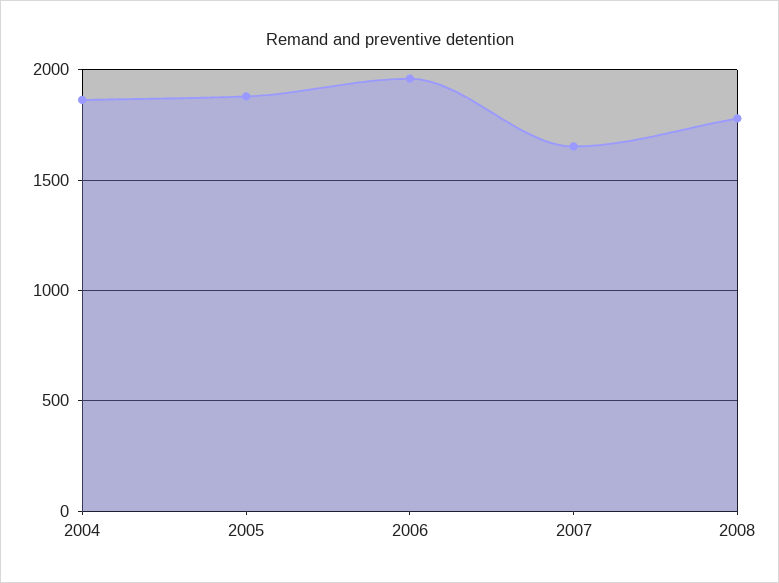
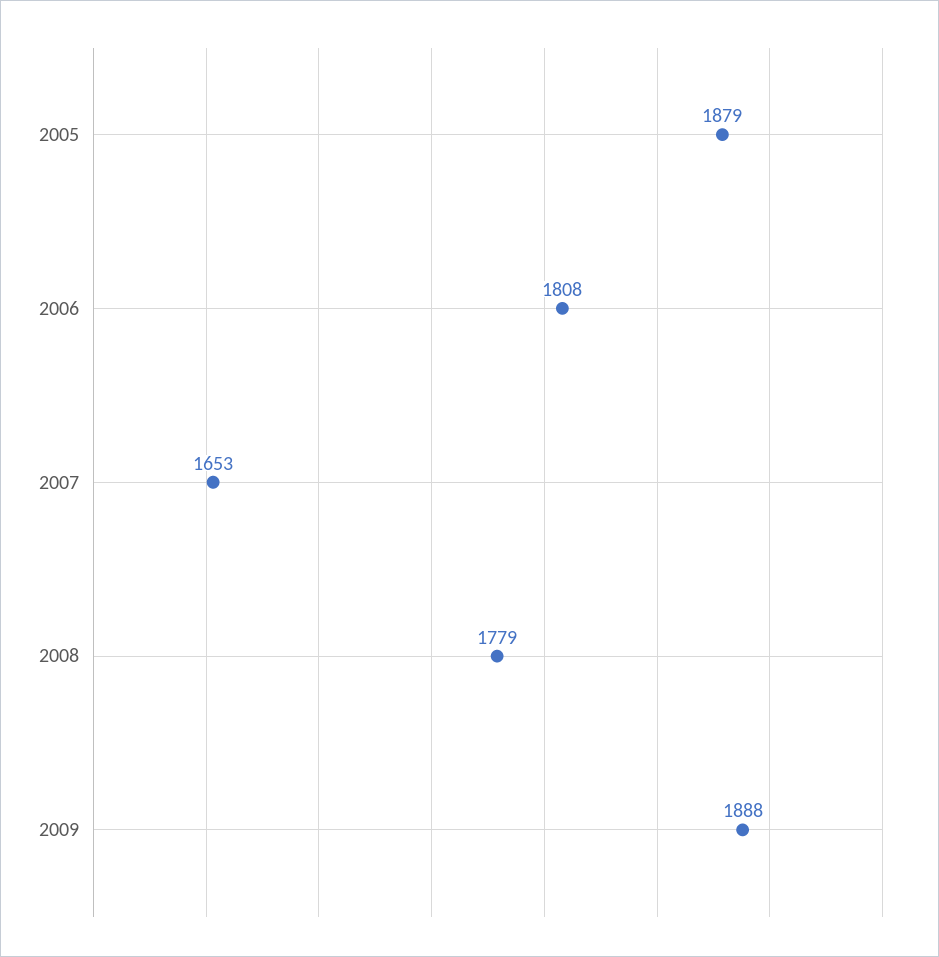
2004: 1850 -> none
2006: 1950 -> 1808
2009: none -> 1888

